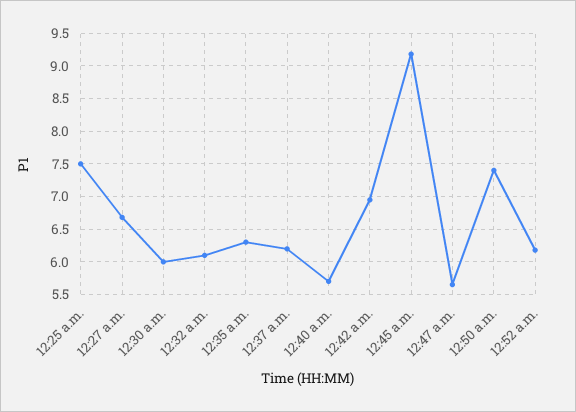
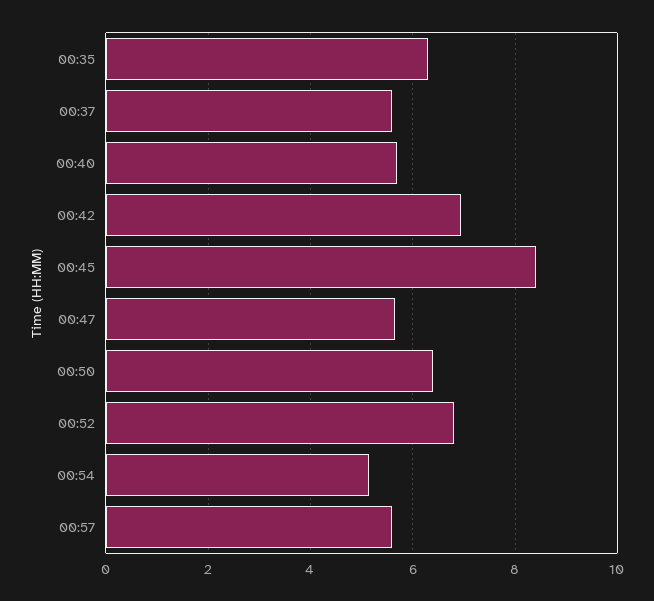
12:25 a.m.: 7.5 -> none
12:27 a.m.: 6.7 -> none
12:30 a.m.: 6 -> none
12:32 a.m.: 6.1 -> none
12:37 a.m.: 6.2 -> 5.6
12:45 a.m.: 9.2 -> 8.4
12:50 a.m.: 7.4 -> 6.4
12:52 a.m.: 6.2 -> 6.8
00:54: none -> 5.2
00:57: none -> 5.6

